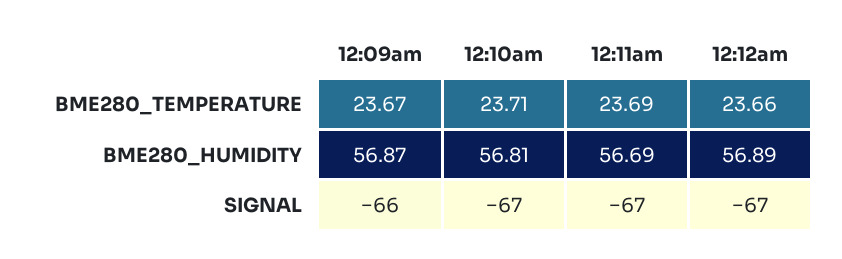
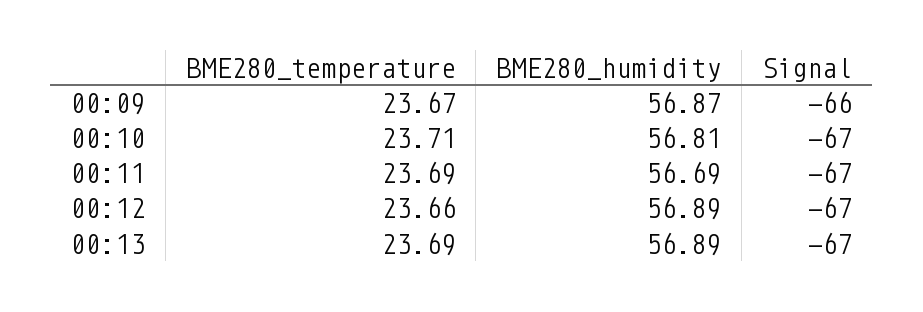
00:13, BME280_TEMPERATURE: none -> 23.69
00:13, BME280_HUMIDITY: none -> 56.89
00:13, SIGNAL: none -> -67

